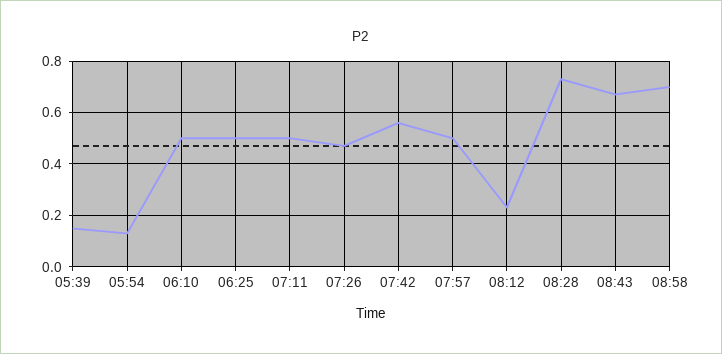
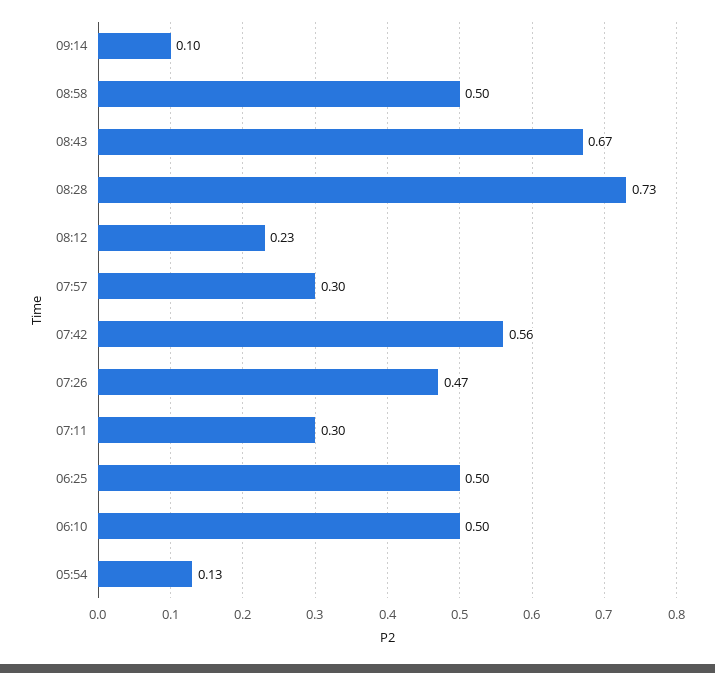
05:39: 0.15 -> none
07:11: 0.5 -> 0.3
07:57: 0.5 -> 0.3
08:58: 0.7 -> 0.5
09:14: none -> 0.1

